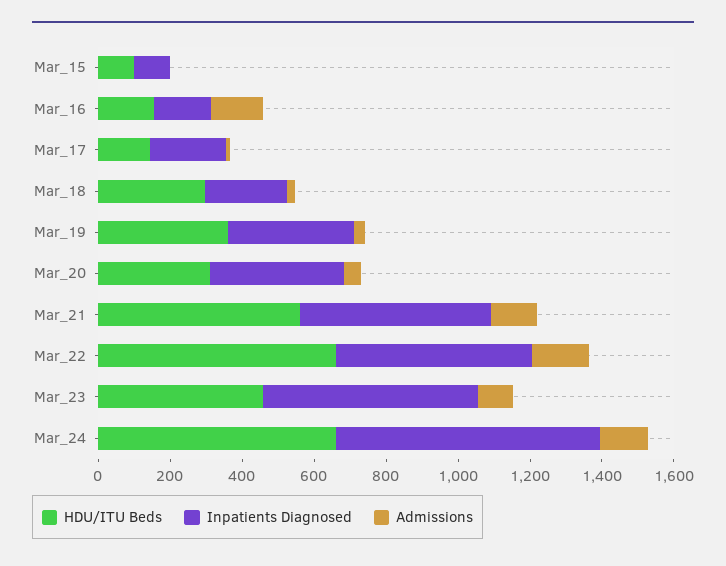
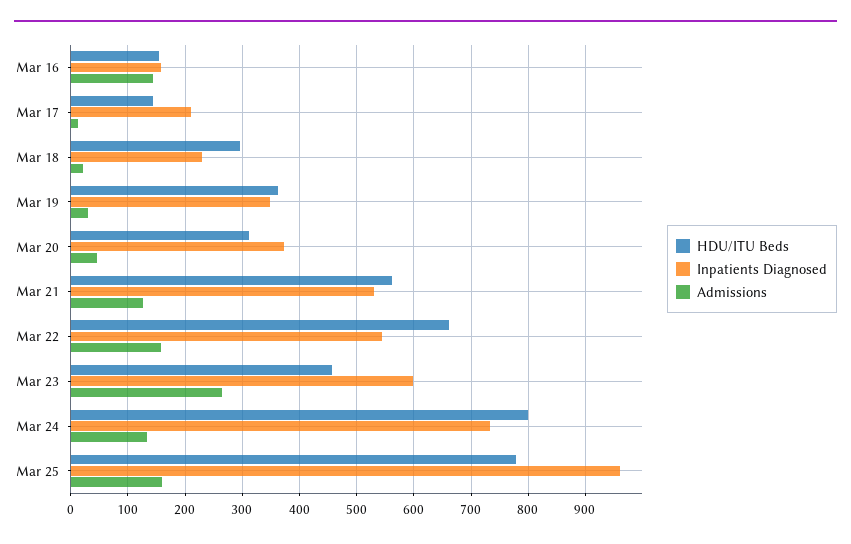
HDU/ITU Beds, Mar_15: 100 -> none
Inpatients Diagnosed, Mar_15: 100 -> none
Admissions, Mar_15: 0 -> none
Admissions, Mar_23: 100 -> 260
HDU/ITU Beds, Mar_24: 650 -> 800
HDU/ITU Beds, Mar 25: none -> 780
Inpatients Diagnosed, Mar 25: none -> 960
Admissions, Mar 25: none -> 160

